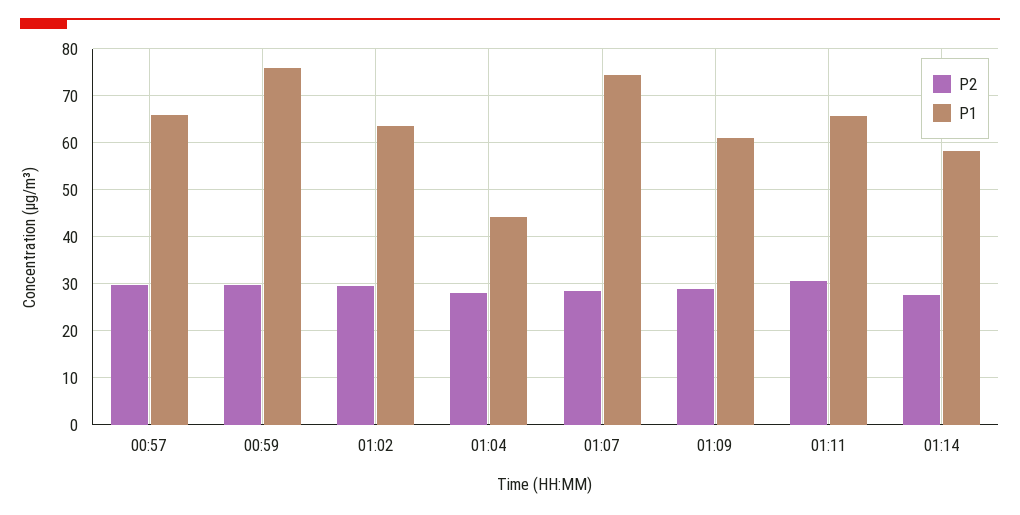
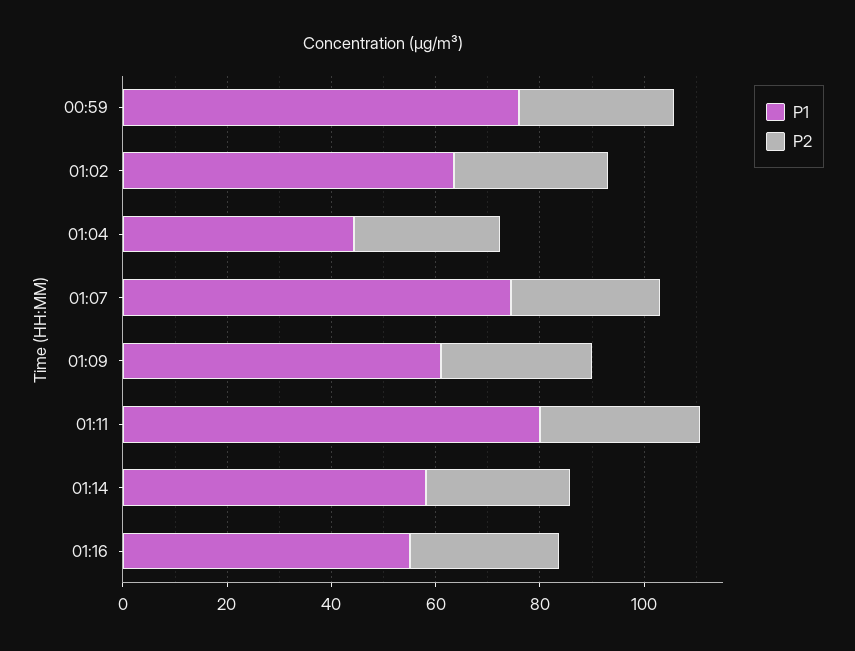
P2, 00:57: 30 -> none
P1, 00:57: 66 -> none
P1, 01:11: 66 -> 80
P1, 01:16: none -> 55
P2, 01:16: none -> 30

